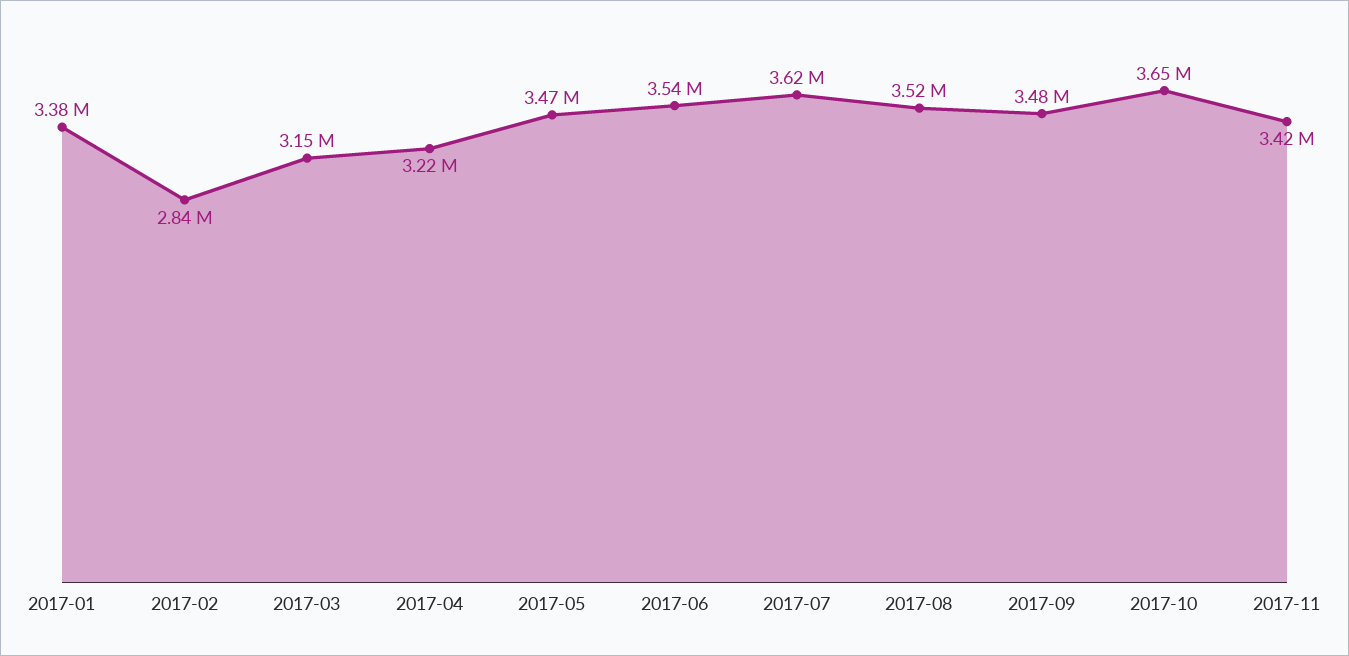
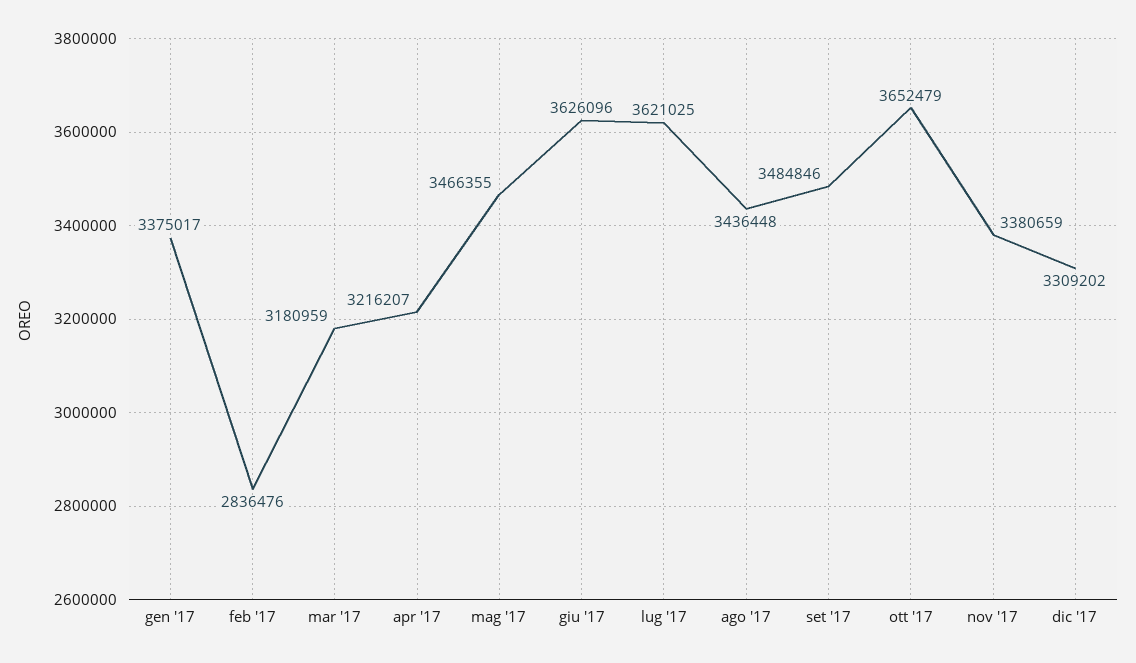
2017-03: 3150000 -> 3180959
2017-06: 3540000 -> 3626096
2017-08: 3520000 -> 3436448
2017-11: 3420000 -> 3380659
dic '17: none -> 3309202

